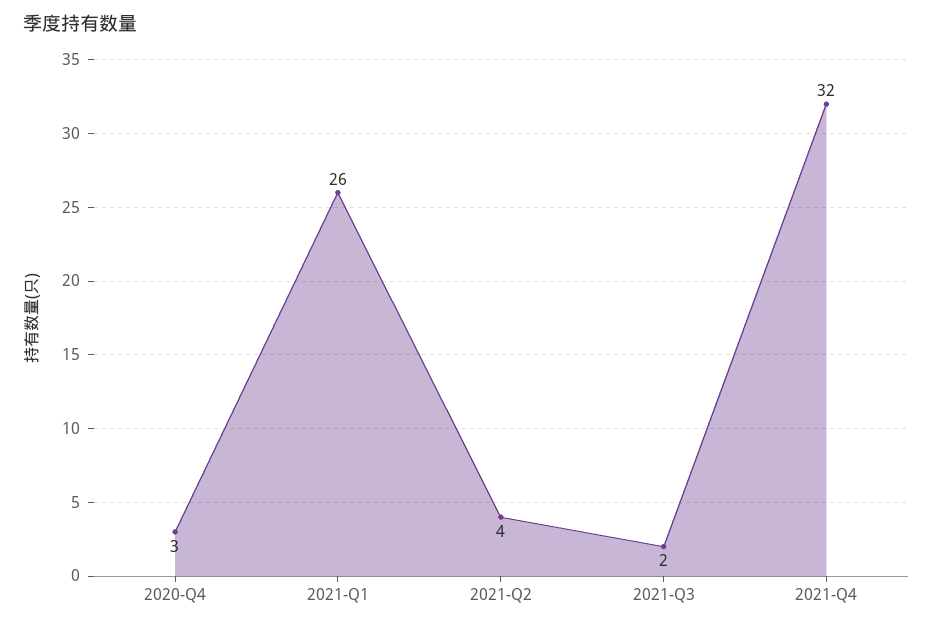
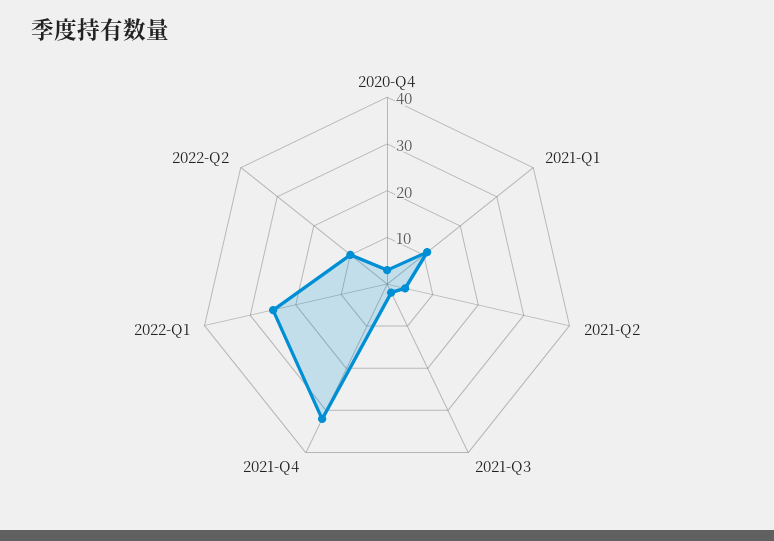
2021-Q1: 26 -> 10
2022-Q1: none -> 25
2022-Q2: none -> 10

